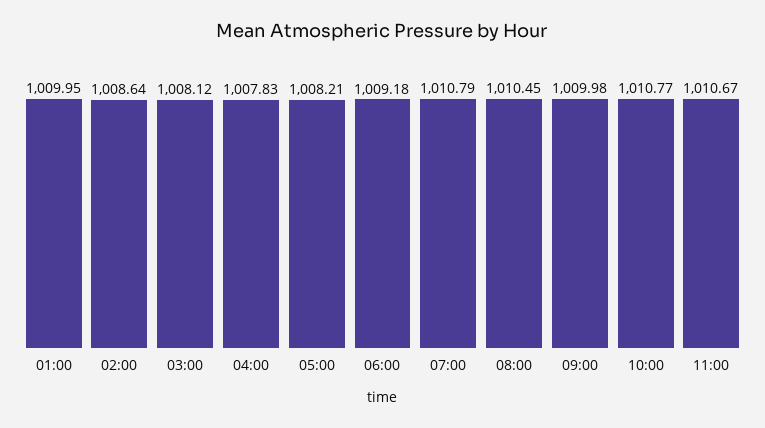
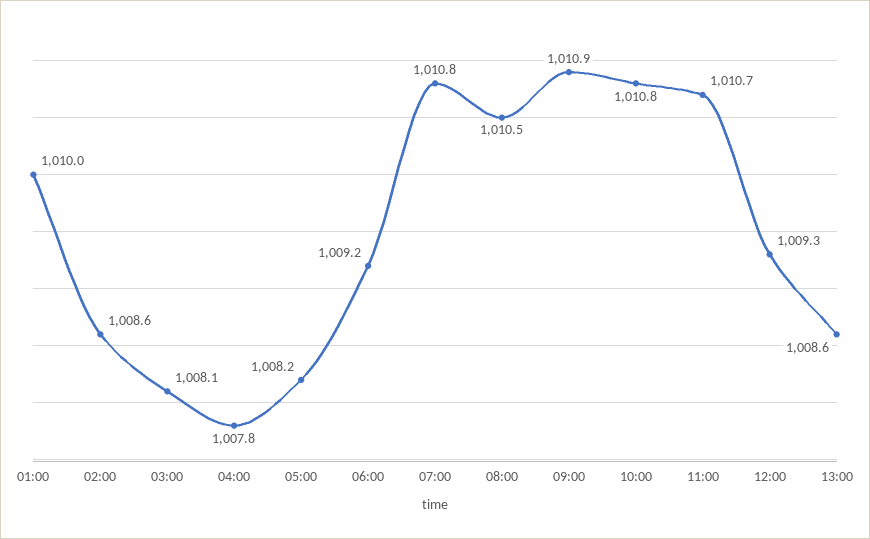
09:00: 1009.98 -> 1010.9
12:00: none -> 1009.3
13:00: none -> 1008.6

